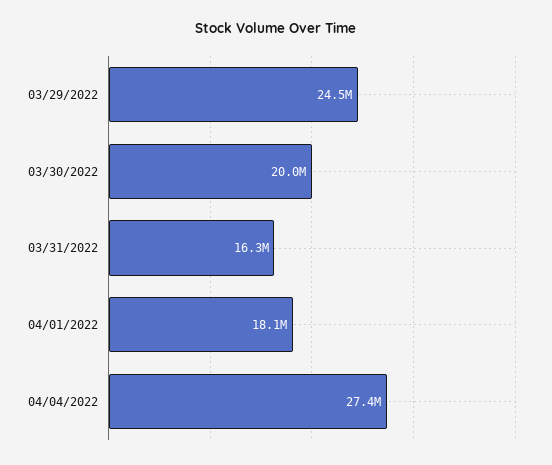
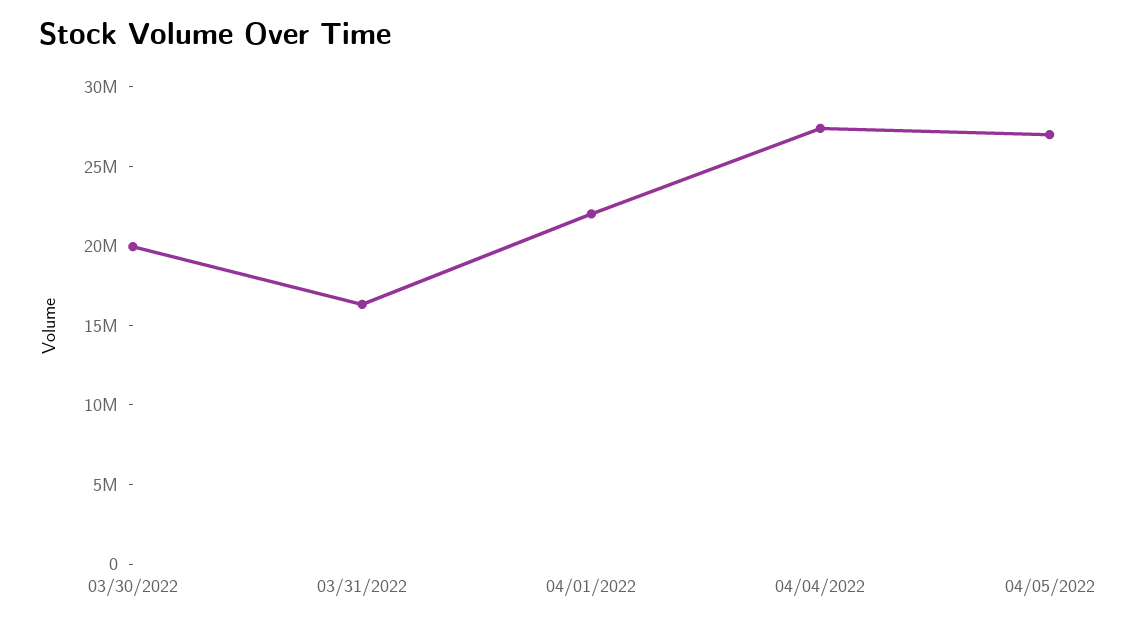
03/29/2022: 24500000 -> none
04/01/2022: 18100000 -> 22000000
04/05/2022: none -> 27000000

